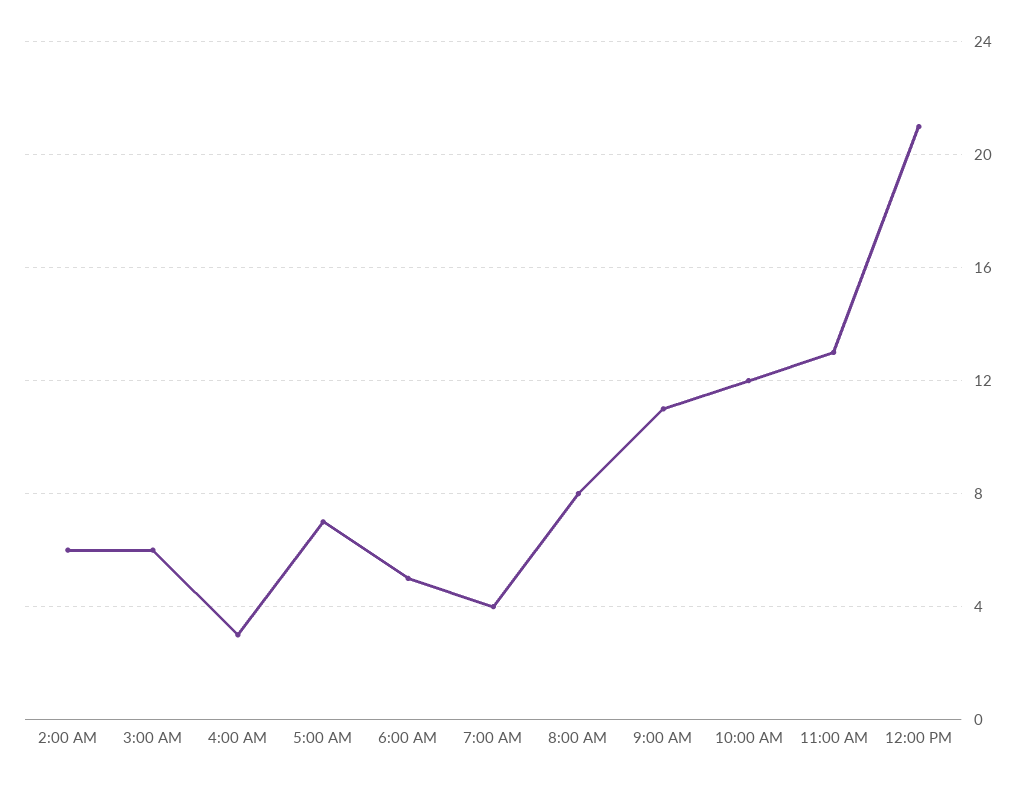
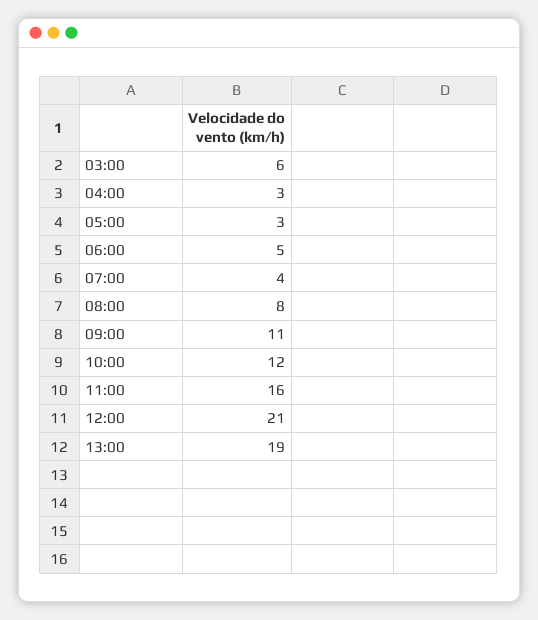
2:00 AM: 6 -> none
5:00 AM: 7 -> 3
11:00 AM: 13 -> 16
13:00: none -> 19

